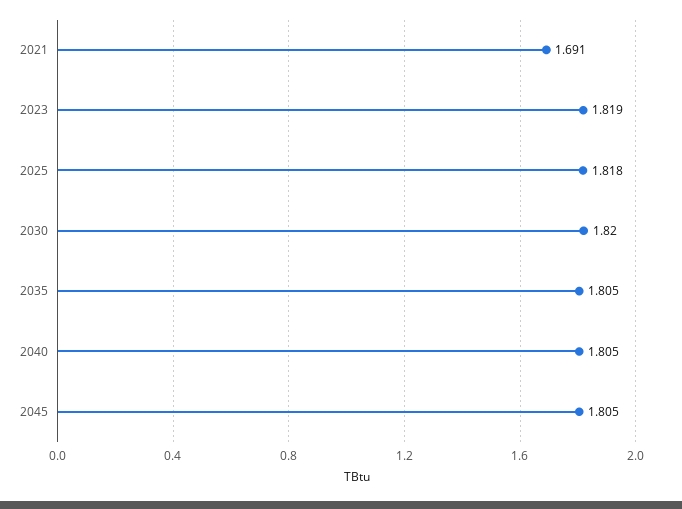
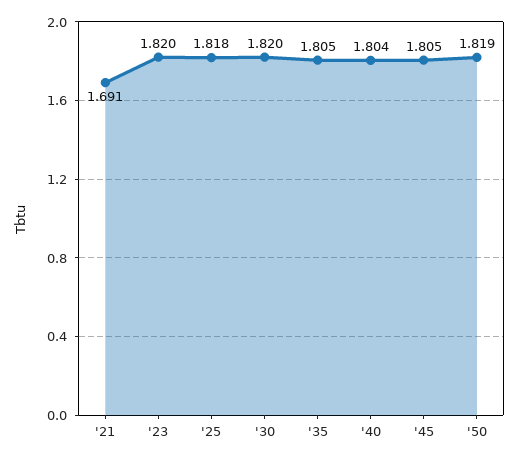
2023: 1.819 -> 1.82
2040: 1.805 -> 1.804
'50: none -> 1.819

